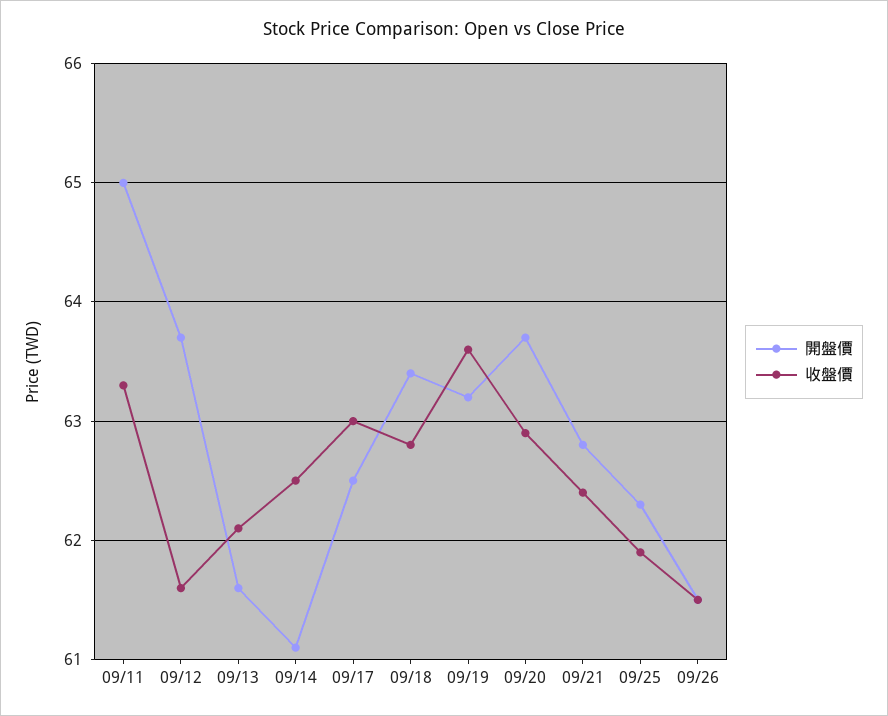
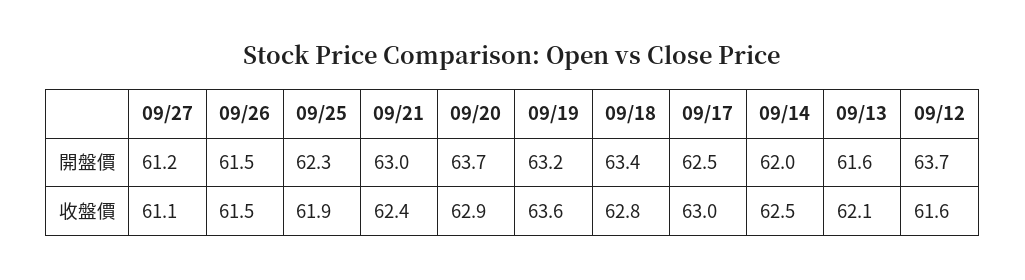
開盤價, 09/11: 65 -> none
收盤價, 09/11: 63.3 -> none
開盤價, 09/14: 61.1 -> 62
開盤價, 09/21: 62.8 -> 63
開盤價, 09/27: none -> 61.2
收盤價, 09/27: none -> 61.1

